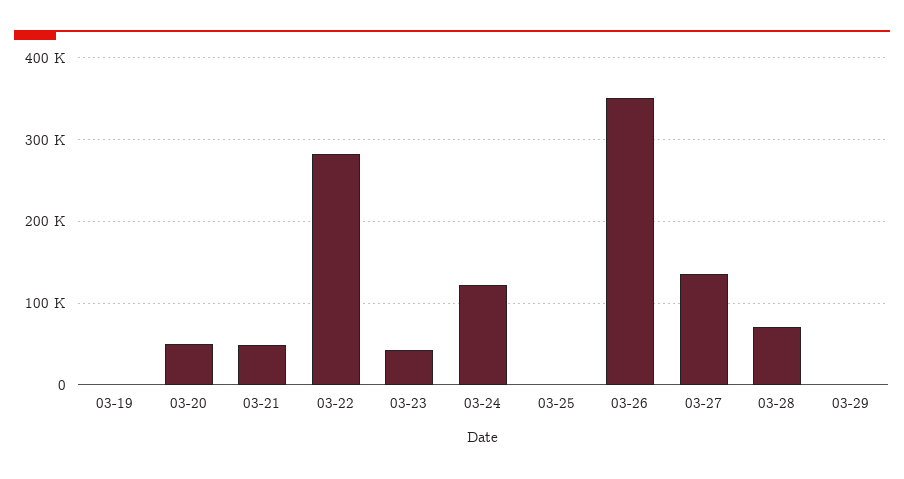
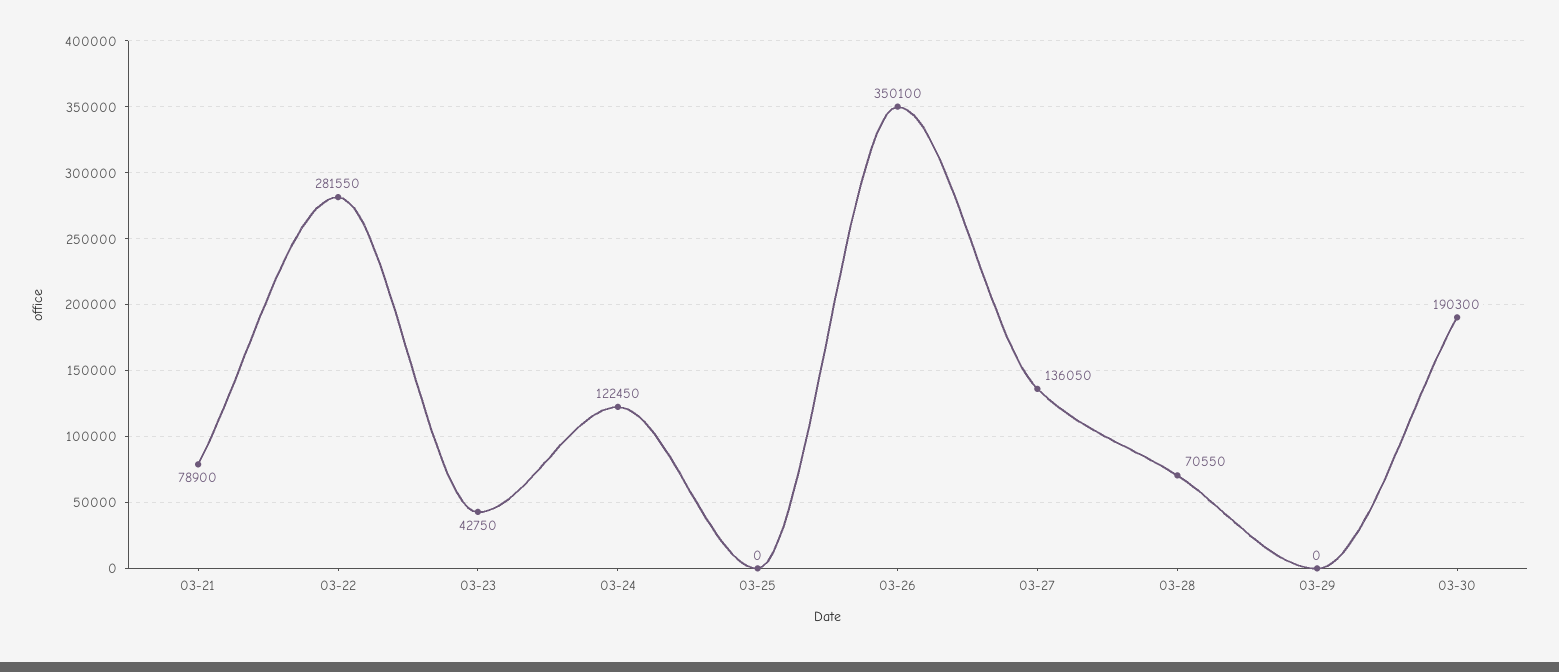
03-19: 0 -> none
03-20: 50000 -> none
03-21: 50000 -> 78900
03-30: none -> 190300

